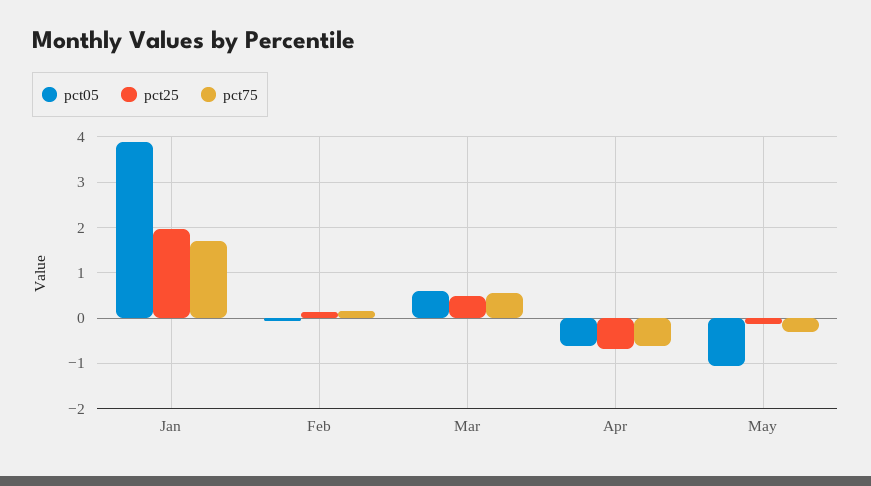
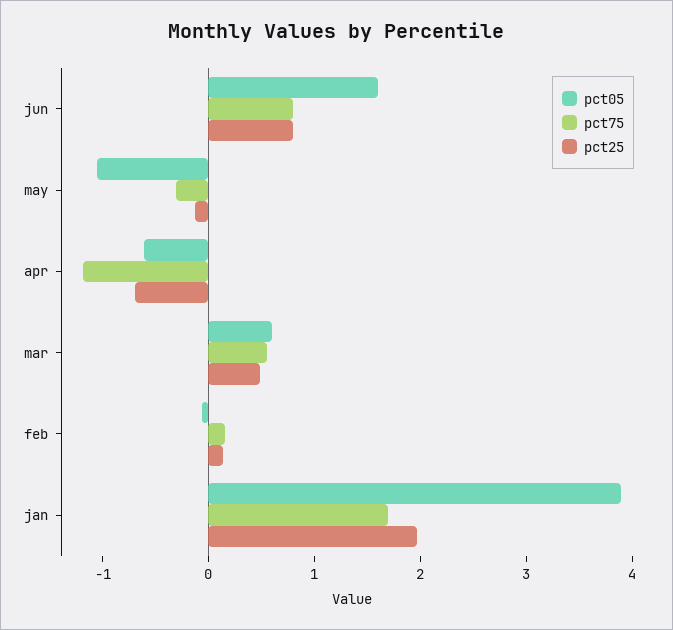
pct75, Apr: -0.6 -> -1.2
pct05, jun: none -> 1.6
pct75, jun: none -> 0.8
pct25, jun: none -> 0.8

